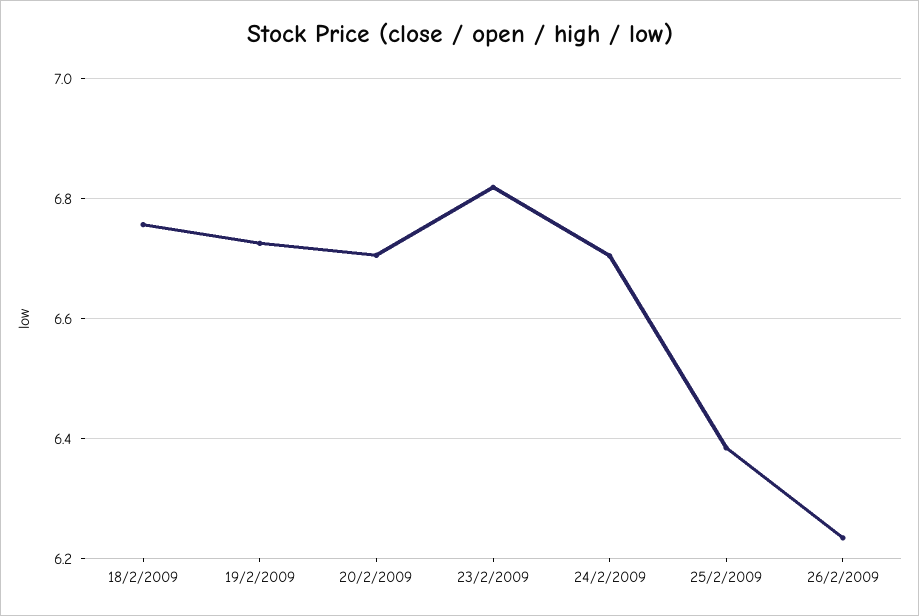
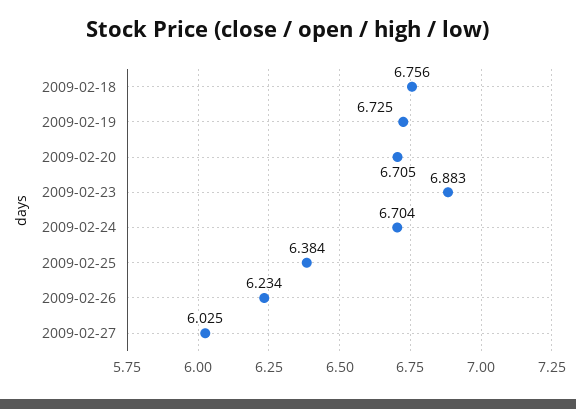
23/2/2009: 6.82 -> 6.883
2009-02-27: none -> 6.025

